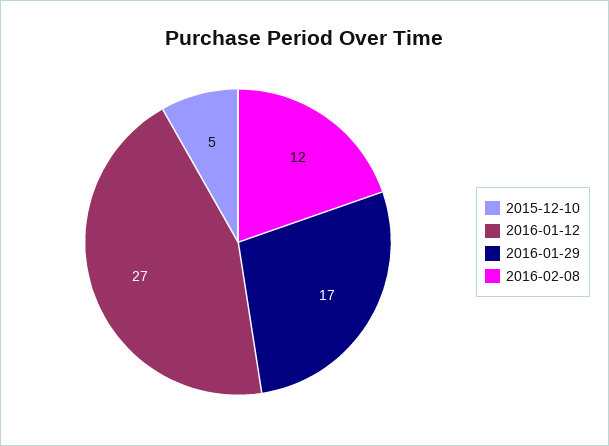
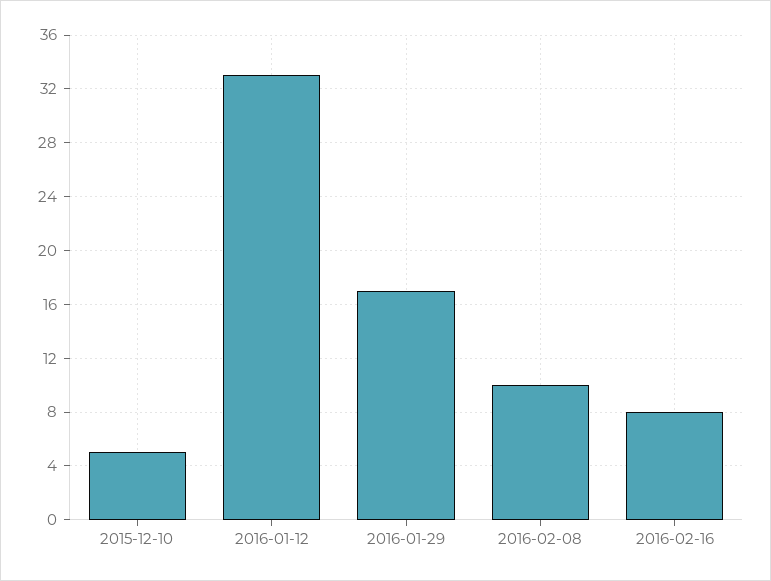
2016-01-12: 27 -> 33
2016-02-08: 12 -> 10
2016-02-16: none -> 8

